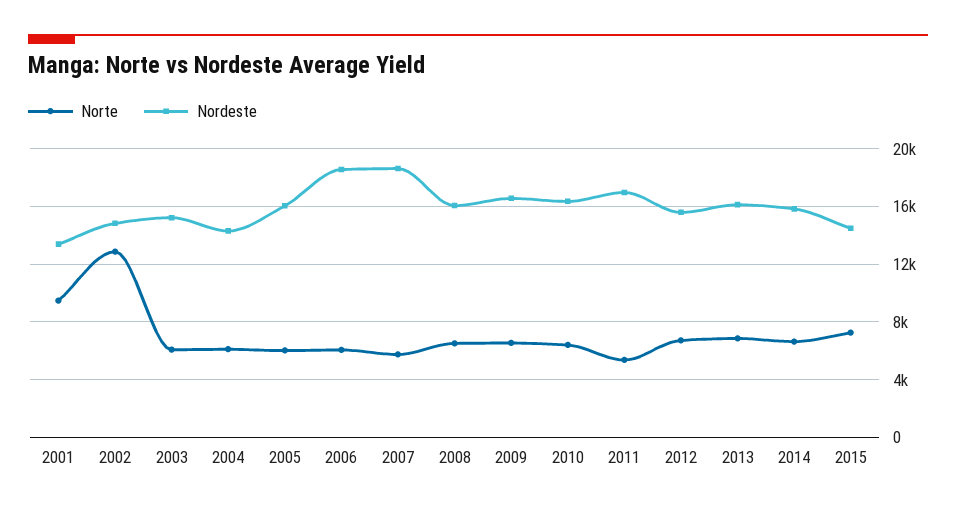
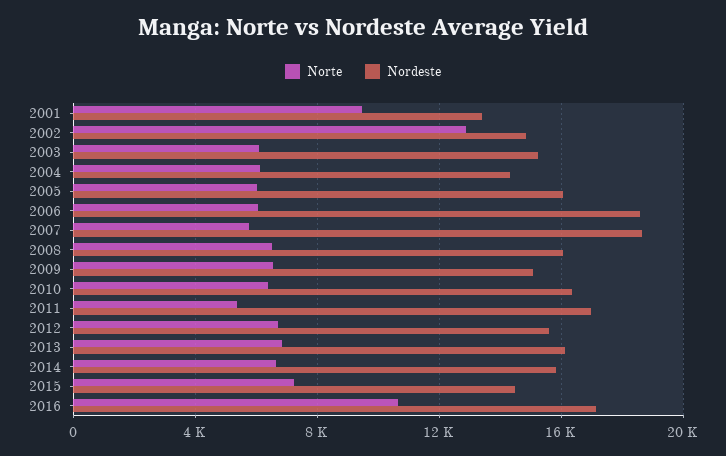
Nordeste, 2009: 16500 -> 15000
Norte, 2016: none -> 10500
Nordeste, 2016: none -> 17000

